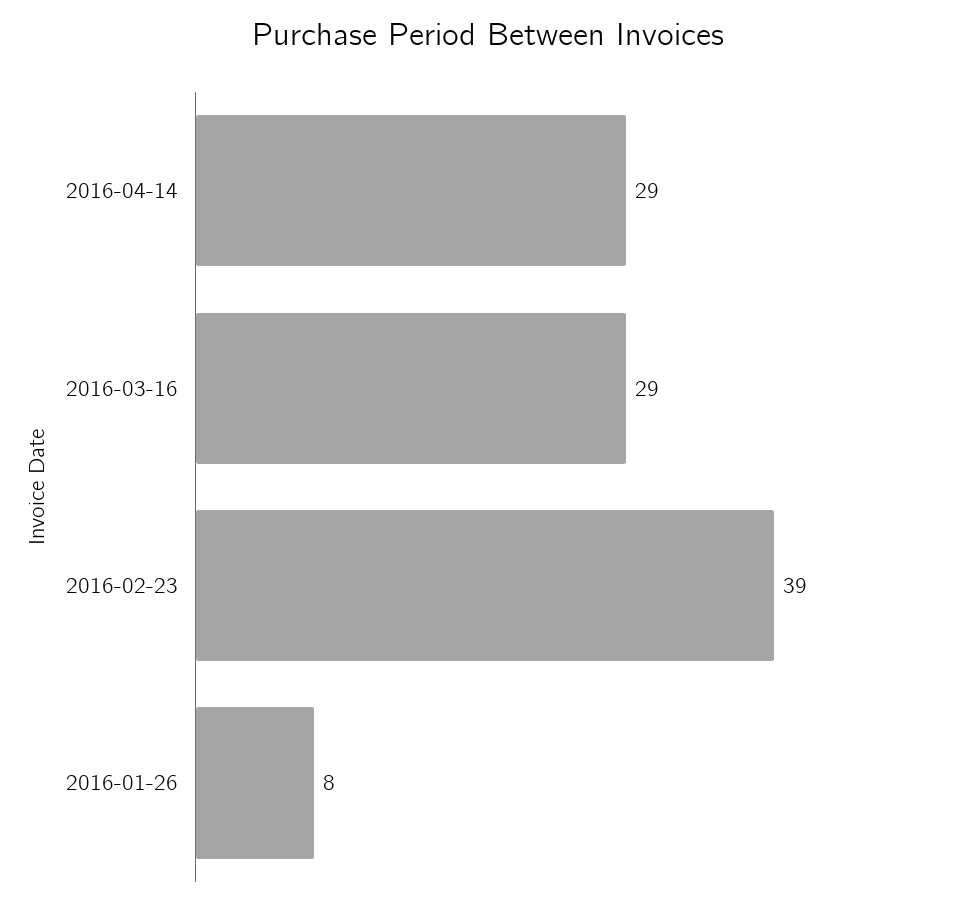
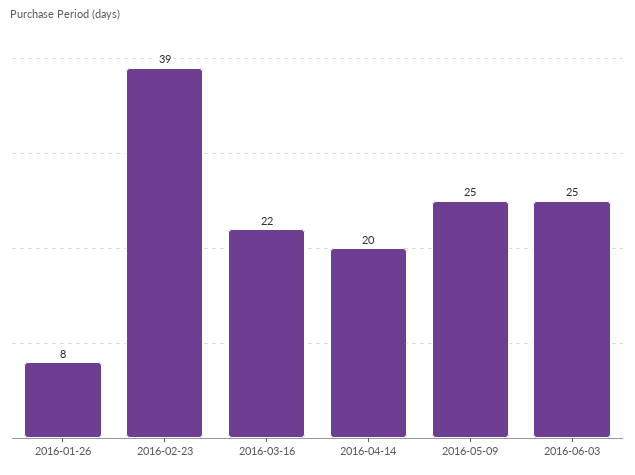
2016-04-14: 29 -> 20
2016-03-16: 29 -> 22
2016-05-09: none -> 25
2016-06-03: none -> 25

